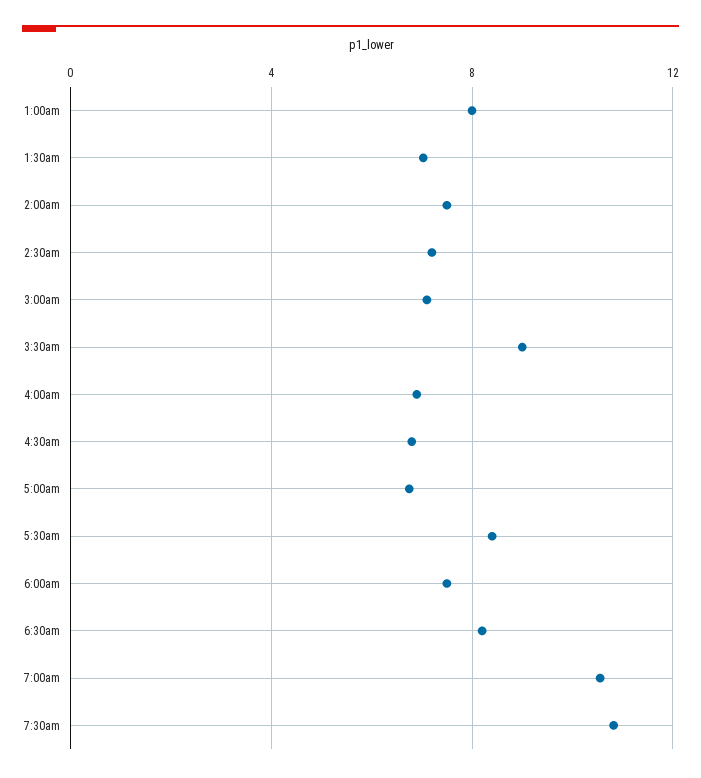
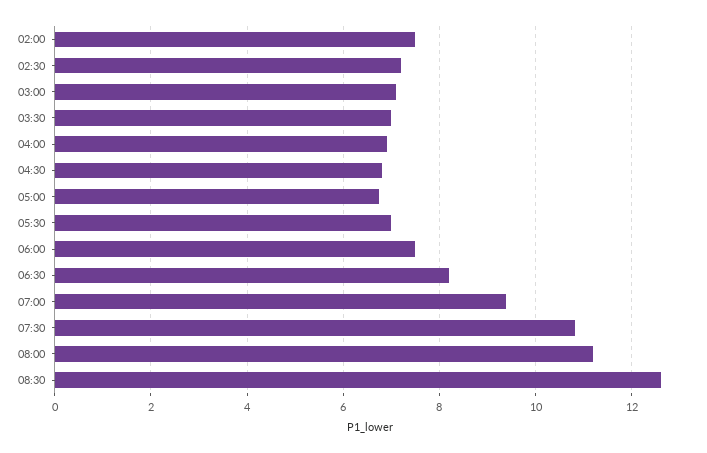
1:00am: 8 -> none
1:30am: 7 -> none
3:30am: 9 -> 7
5:30am: 8.5 -> 7
7:00am: 10.5 -> 9.4
08:00: none -> 11.2
08:30: none -> 12.6

